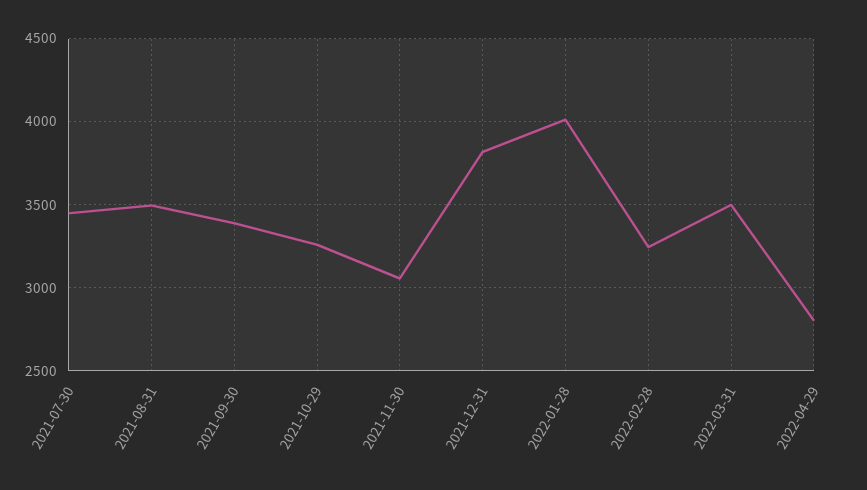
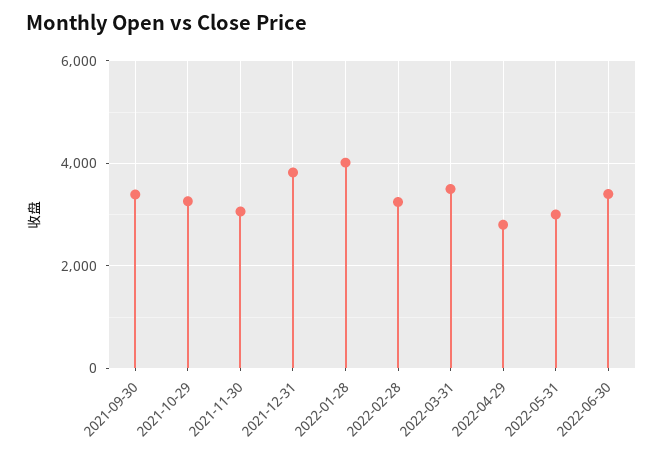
2021-07-30: 3450 -> none
2021-08-31: 3500 -> none
2022-05-31: none -> 3000
2022-06-30: none -> 3400

